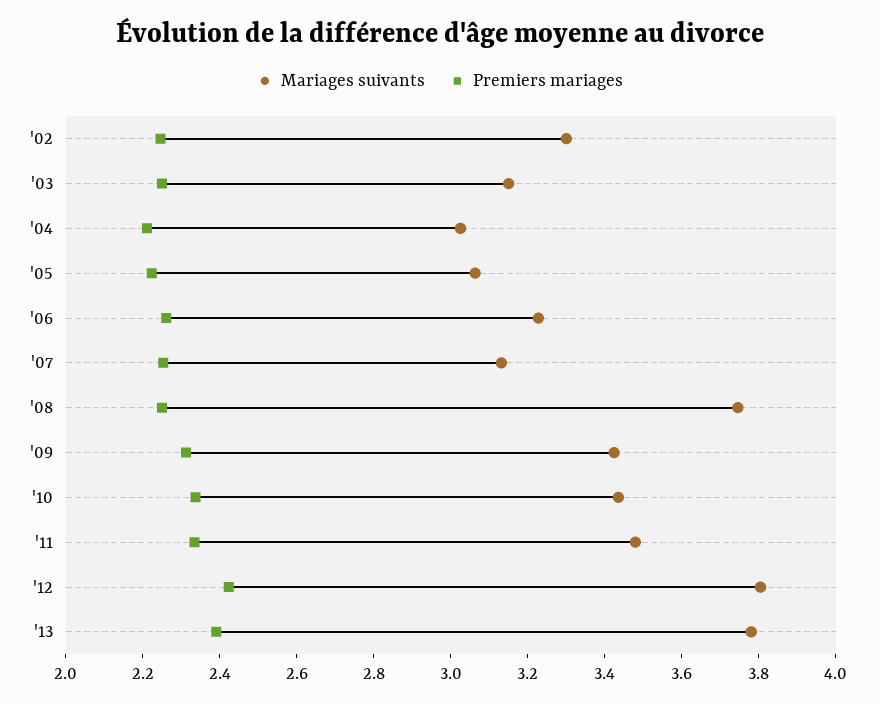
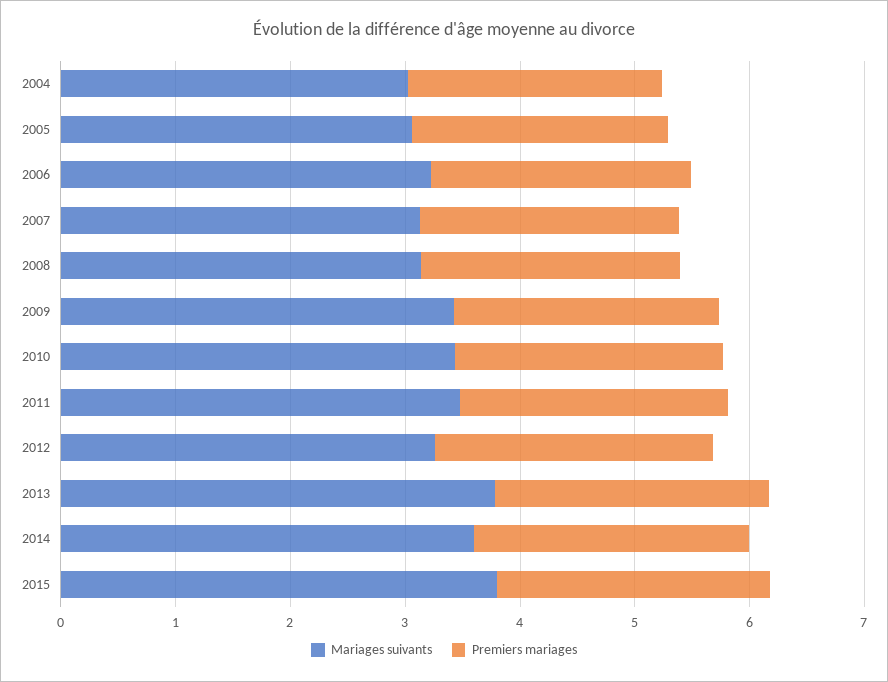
Mariages suivants, '02: 3.3 -> none
Premiers mariages, '02: 2.25 -> none
Mariages suivants, '03: 3.15 -> none
Premiers mariages, '03: 2.25 -> none
Mariages suivants, '08: 3.75 -> 3.2
Mariages suivants, '12: 3.8 -> 3.2
Mariages suivants, 2014: none -> 3.6
Premiers mariages, 2014: none -> 2.4
Mariages suivants, 2015: none -> 3.8
Premiers mariages, 2015: none -> 2.4

